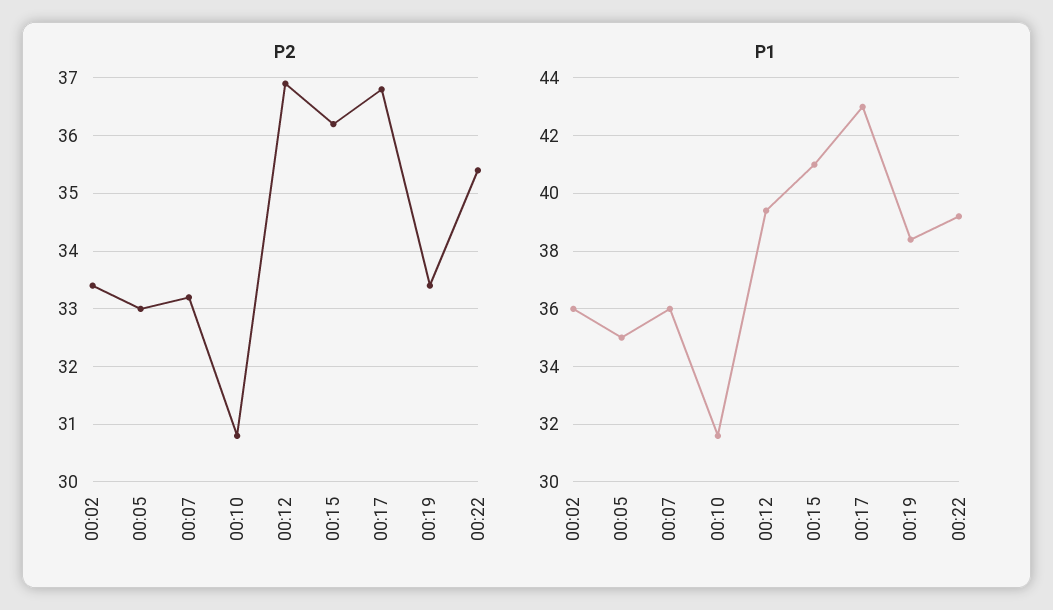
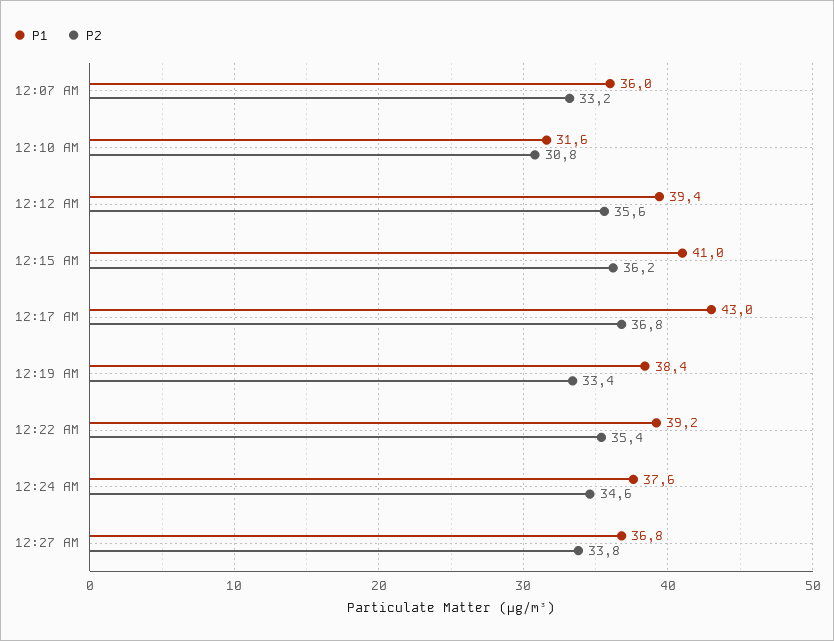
P2, 00:02: 33.5 -> none
P2, 00:05: 33 -> none
P2, 00:12: 37 -> 35.6
P1, 00:02: 36 -> none
P1, 00:05: 35 -> none
P1, 12:24 AM: none -> 37.6
P2, 12:24 AM: none -> 34.6
P1, 12:27 AM: none -> 36.8
P2, 12:27 AM: none -> 33.8

